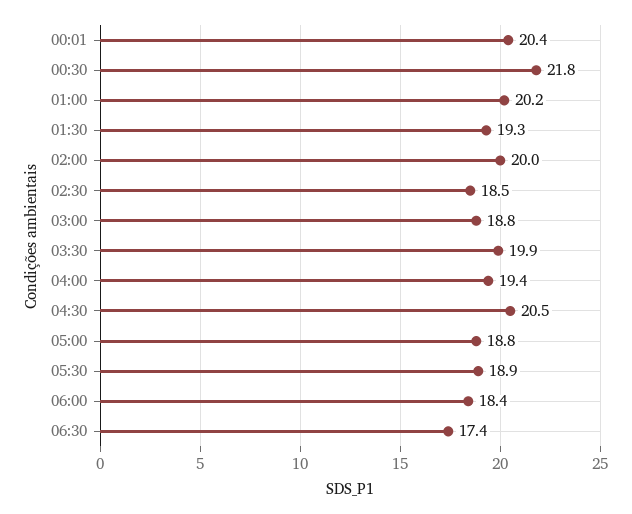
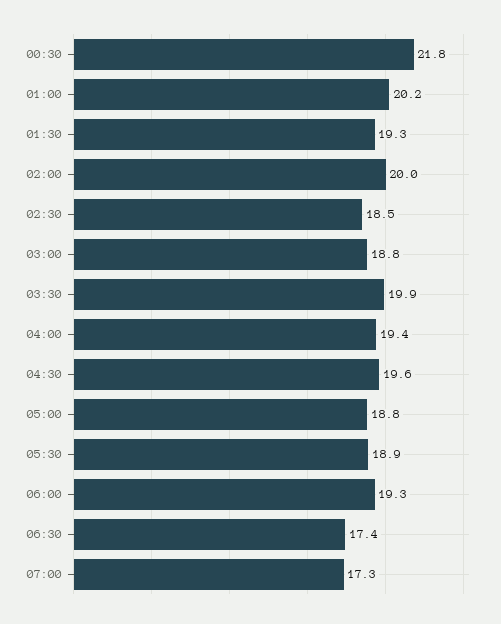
00:01: 20.4 -> none
04:30: 20.5 -> 19.6
06:00: 18.4 -> 19.3
07:00: none -> 17.3

